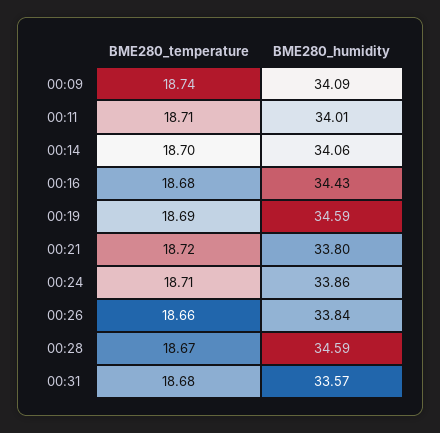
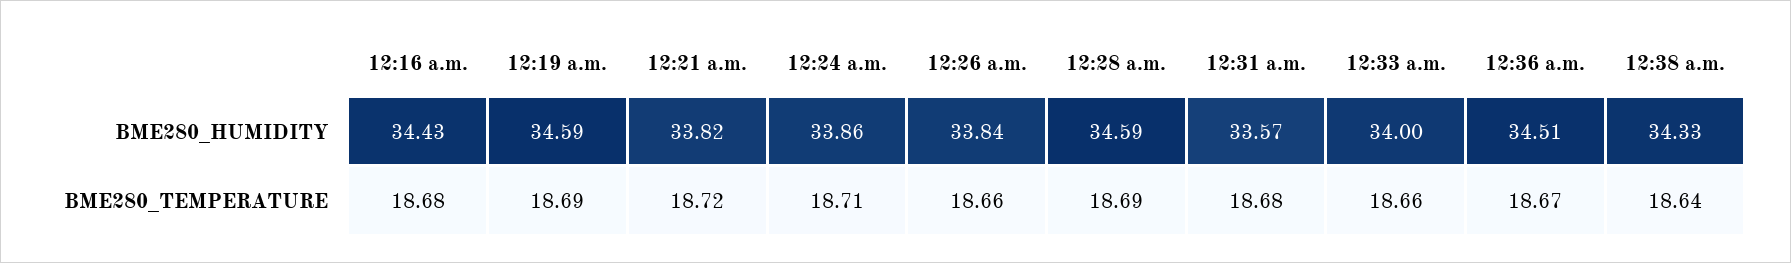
BME280_temperature, 00:09: 18.74 -> none
BME280_humidity, 00:09: 34.09 -> none
BME280_temperature, 00:11: 18.71 -> none
BME280_humidity, 00:11: 34.01 -> none
BME280_temperature, 00:14: 18.7 -> none
BME280_humidity, 00:14: 34.06 -> none
BME280_humidity, 00:21: 33.8 -> 33.82
BME280_temperature, 00:28: 18.67 -> 18.69
BME280_humidity, 12:33 a.m.: none -> 34
BME280_humidity, 12:36 a.m.: none -> 34.51
BME280_humidity, 12:38 a.m.: none -> 34.33
BME280_temperature, 12:33 a.m.: none -> 18.66
BME280_temperature, 12:36 a.m.: none -> 18.67
BME280_temperature, 12:38 a.m.: none -> 18.64

